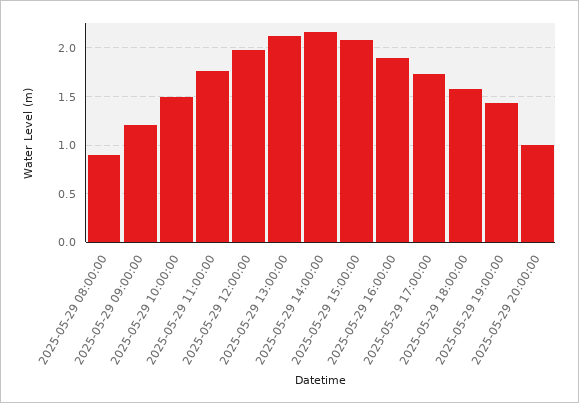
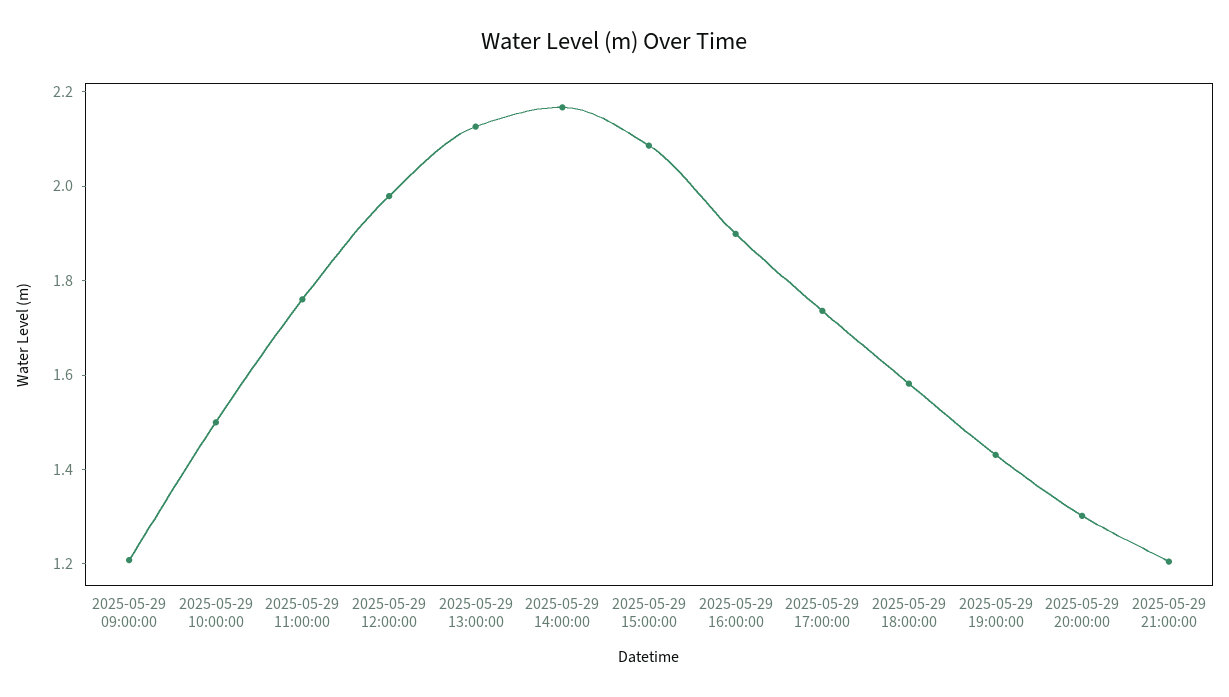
2025-05-29 08:00:00: 0.9 -> none
2025-05-29 20:00:00: 1 -> 1.3
2025-05-29 21:00:00: none -> 1.2

